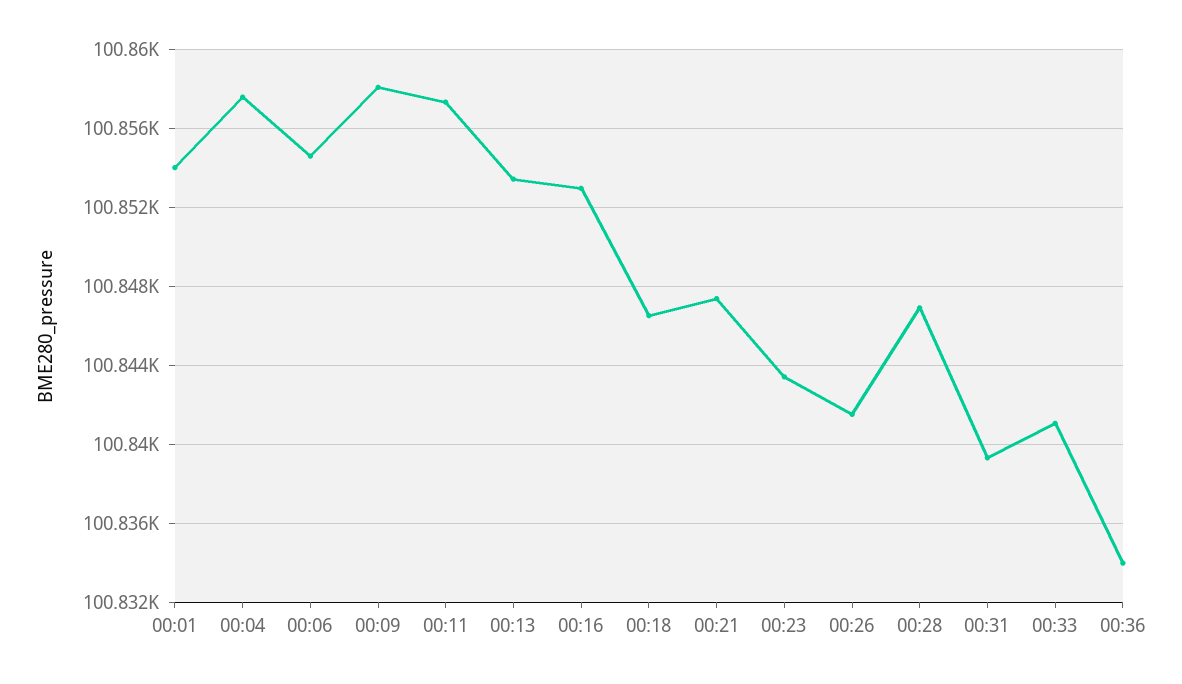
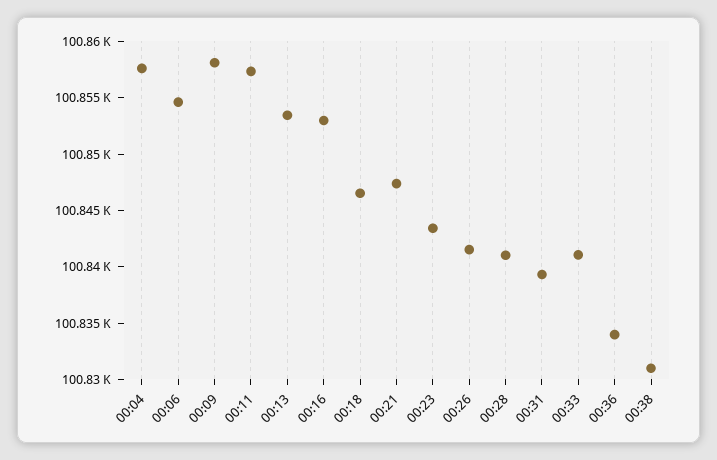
00:01: 100854 -> none
00:28: 100847 -> 100841
00:38: none -> 100831

